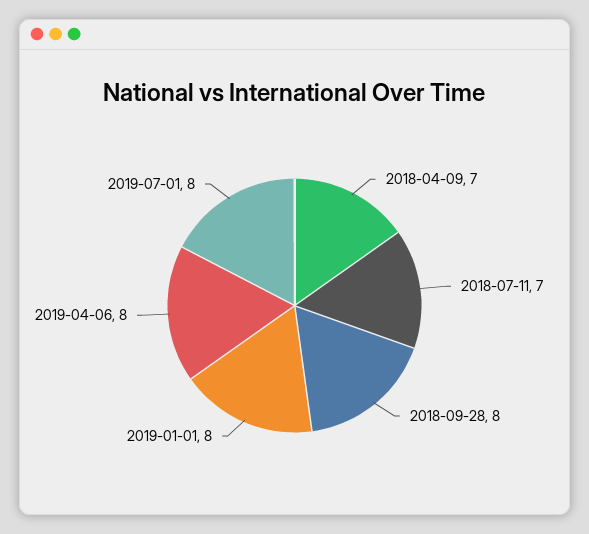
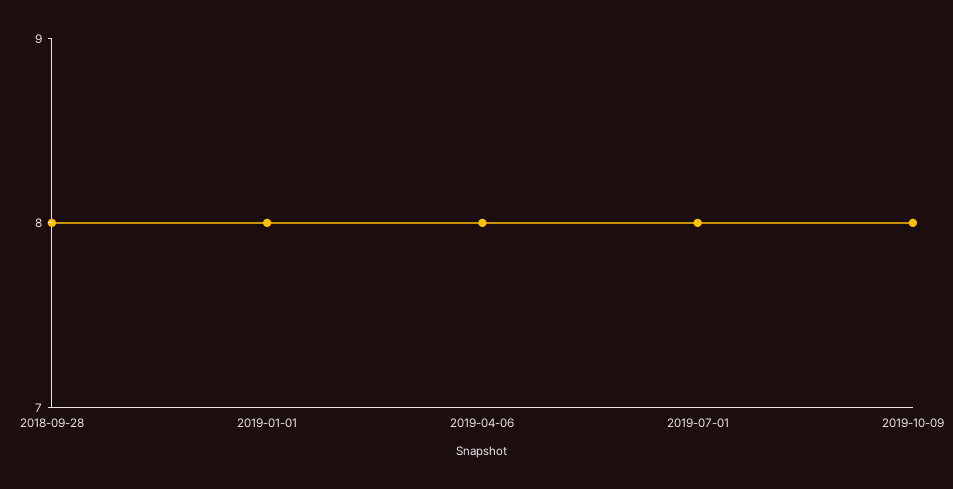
2018-04-09: 7 -> none
2018-07-11: 7 -> none
2019-10-09: none -> 8

